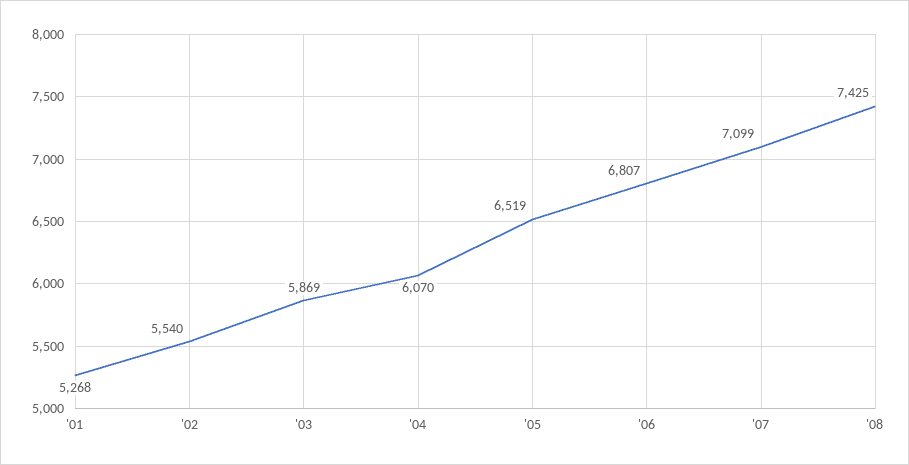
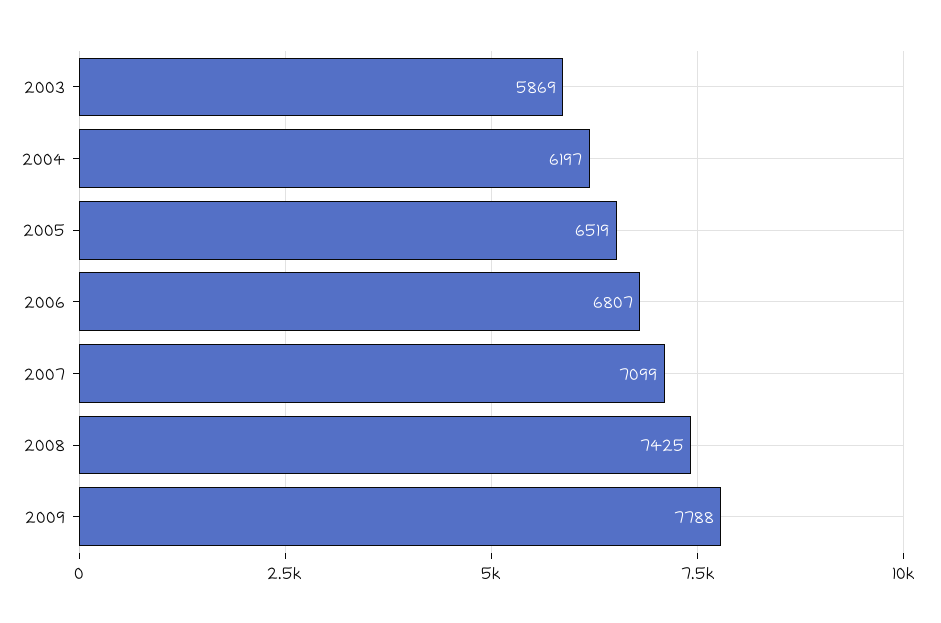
'01: 5268 -> none
'02: 5540 -> none
'04: 6070 -> 6197
2009: none -> 7788

